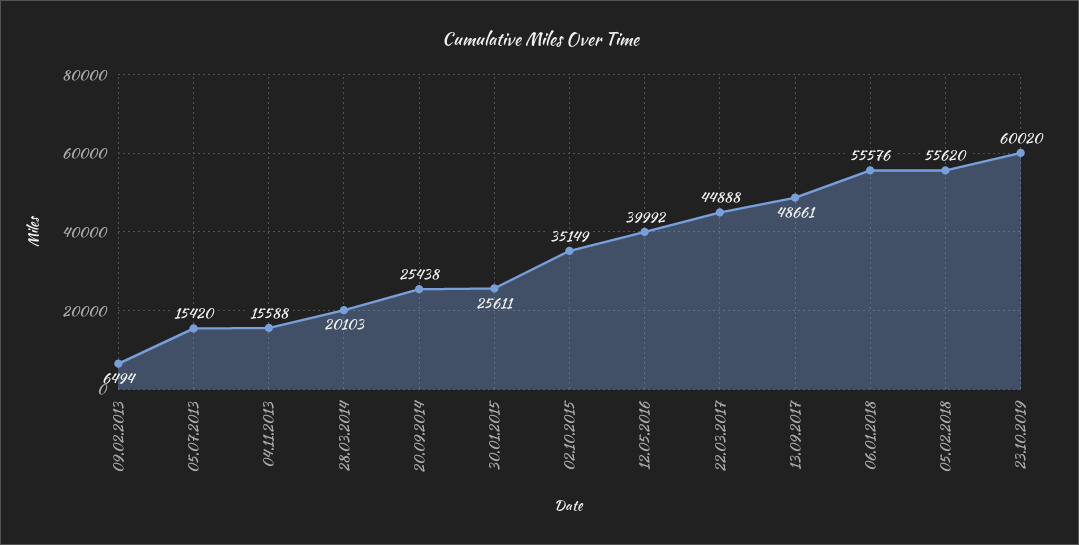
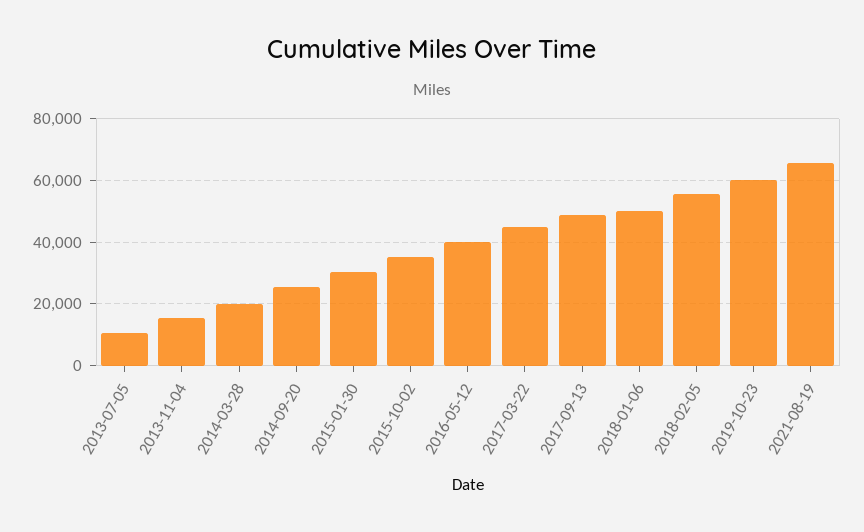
09.02.2013: 6494 -> none
05.07.2013: 15420 -> 10000
30.01.2015: 25611 -> 30000
06.01.2018: 55576 -> 50000
2021-08-19: none -> 66000

